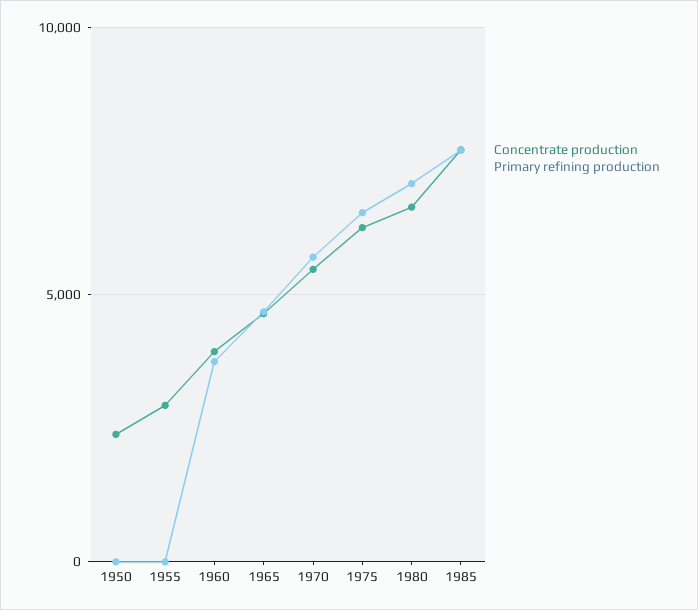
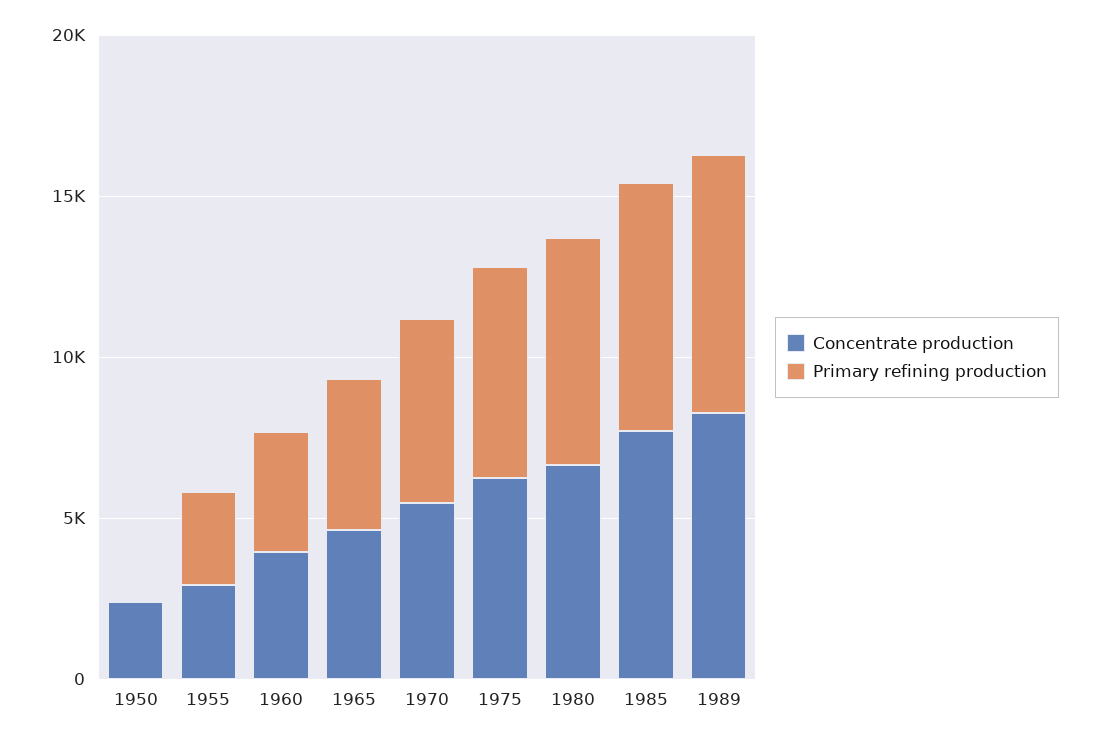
Primary refining production, 1955: 0 -> 3000
Concentrate production, 1989: none -> 8000
Primary refining production, 1989: none -> 8000

